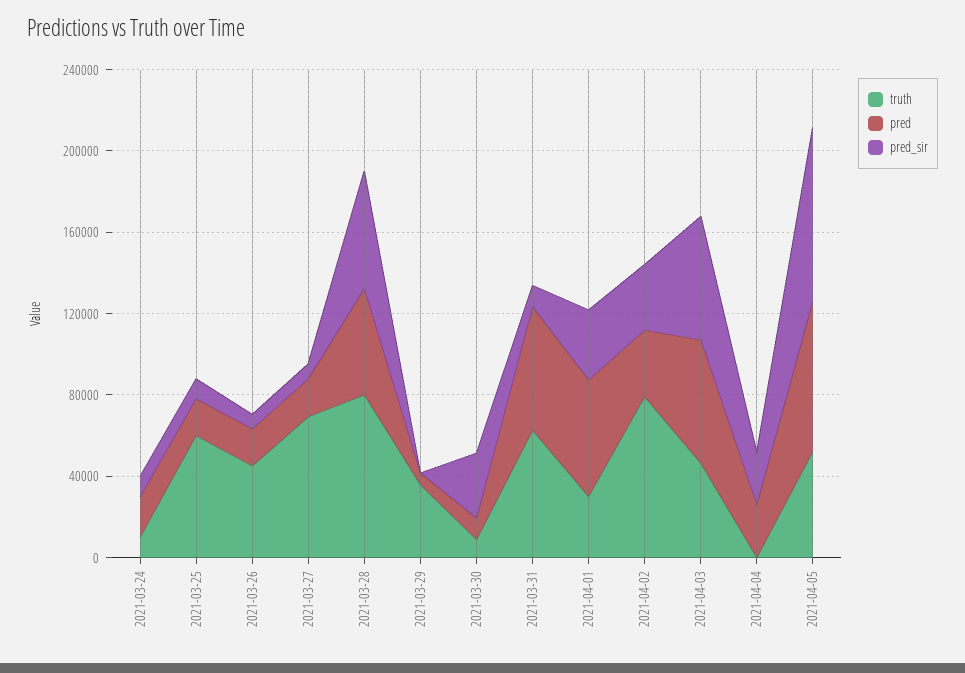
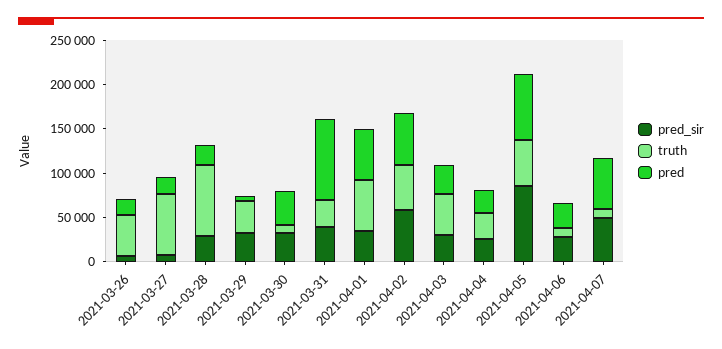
truth, 2021-03-24: 10000 -> none
pred, 2021-03-24: 20000 -> none
pred_sir, 2021-03-24: 10000 -> none
truth, 2021-03-25: 60000 -> none
pred, 2021-03-25: 20000 -> none
pred_sir, 2021-03-25: 10000 -> none
pred, 2021-03-28: 50000 -> 20000
pred_sir, 2021-03-28: 60000 -> 30000
pred_sir, 2021-03-29: 0 -> 30000
pred, 2021-03-30: 10000 -> 40000
truth, 2021-03-31: 60000 -> 30000
pred, 2021-03-31: 60000 -> 90000
pred_sir, 2021-03-31: 10000 -> 40000
truth, 2021-04-01: 30000 -> 60000
truth, 2021-04-02: 80000 -> 50000
pred, 2021-04-02: 30000 -> 60000
pred_sir, 2021-04-02: 30000 -> 60000
pred, 2021-04-03: 60000 -> 30000
pred_sir, 2021-04-03: 60000 -> 30000
truth, 2021-04-04: 0 -> 30000
pred_sir, 2021-04-06: none -> 30000
truth, 2021-04-06: none -> 10000
pred, 2021-04-06: none -> 30000
pred_sir, 2021-04-07: none -> 50000
truth, 2021-04-07: none -> 10000
pred, 2021-04-07: none -> 60000

